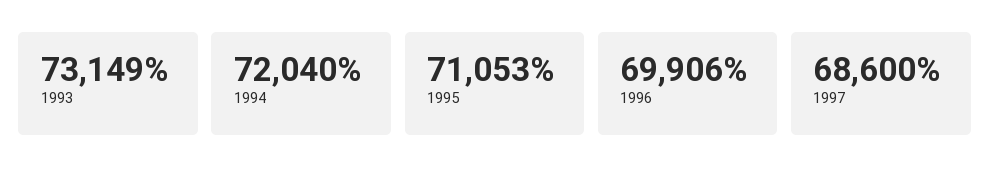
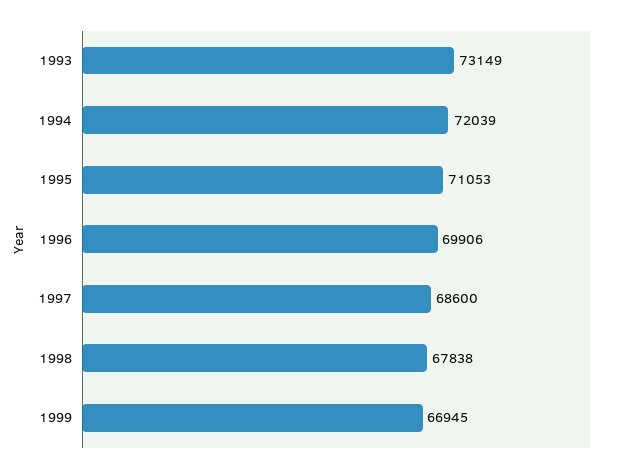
1994: 72040 -> 72039
1998: none -> 67838
1999: none -> 66945

